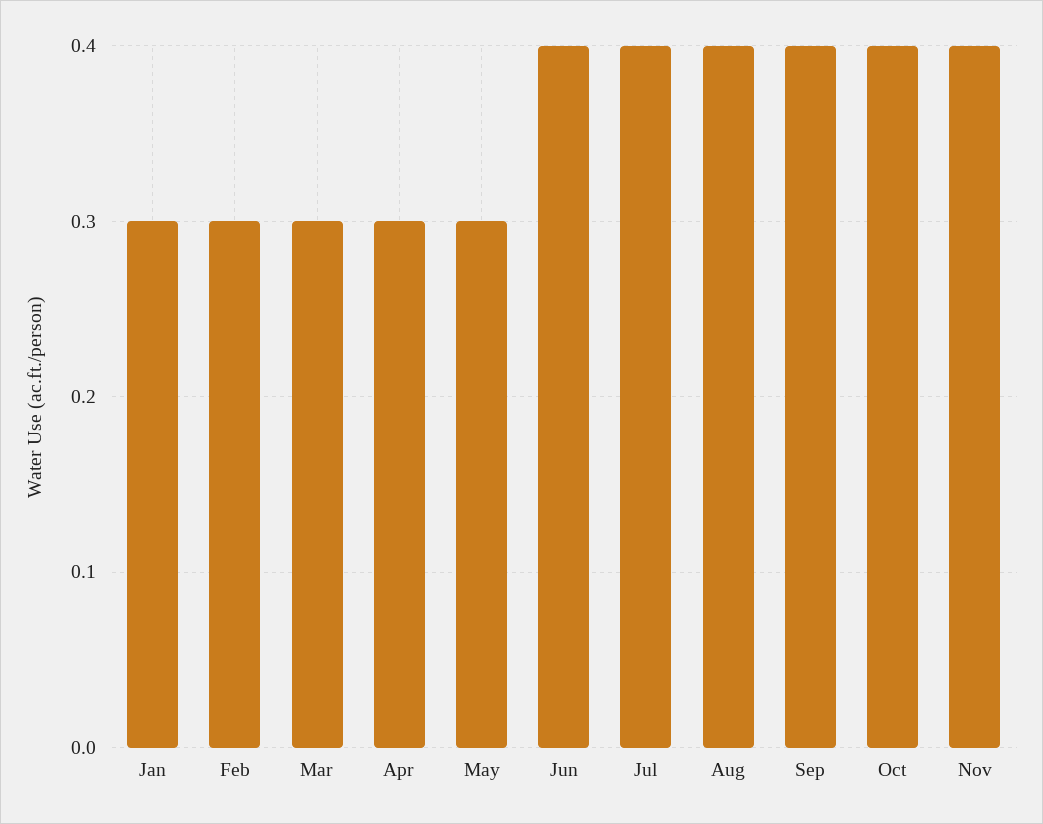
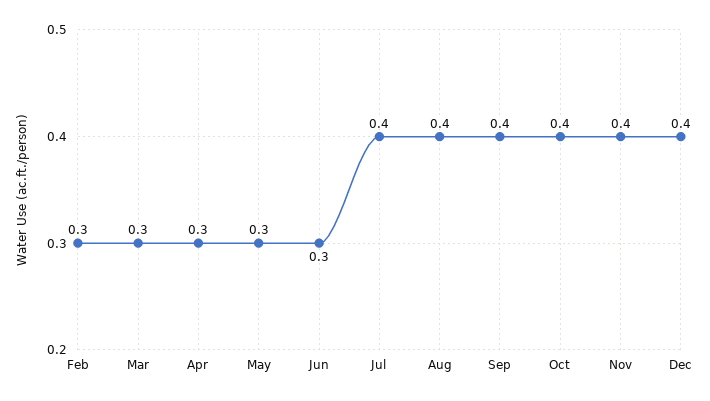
Jan: 0.3 -> none
Jun: 0.4 -> 0.3
Dec: none -> 0.4

